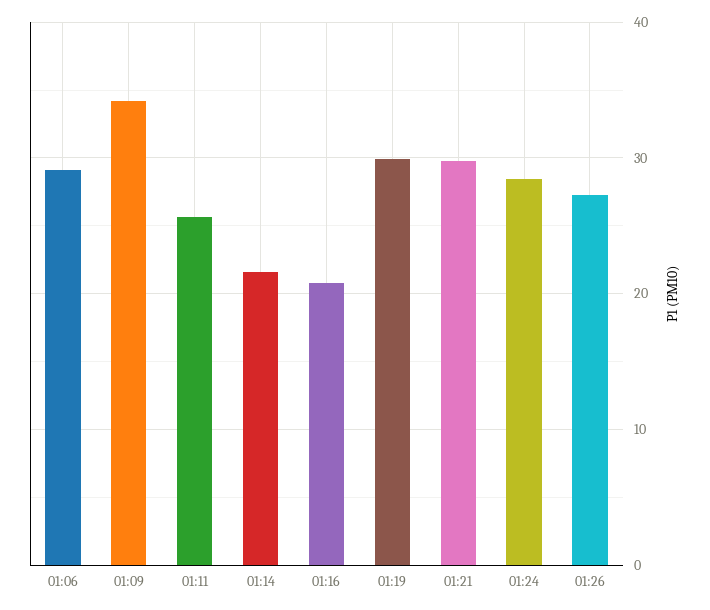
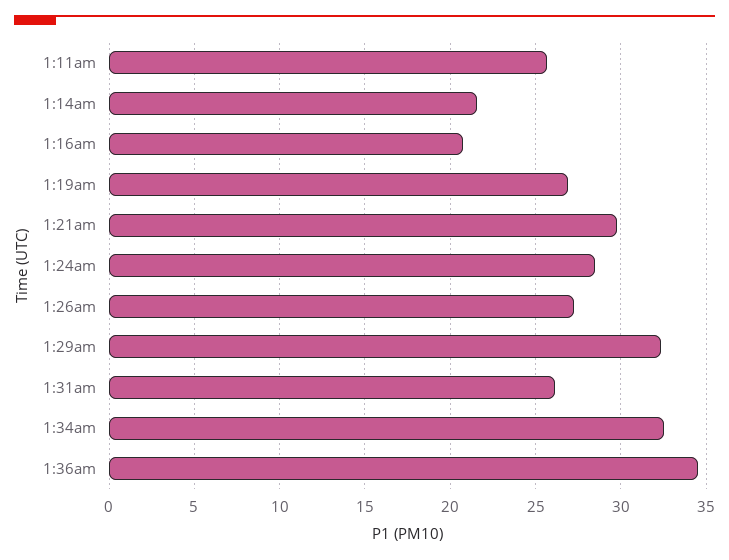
01:06: 29 -> none
01:09: 34 -> none
01:19: 30 -> 27
1:29am: none -> 32.5
1:31am: none -> 26
1:34am: none -> 32.5
1:36am: none -> 34.5

